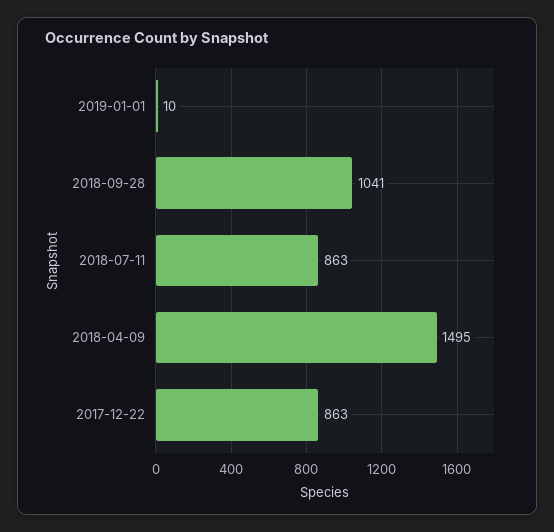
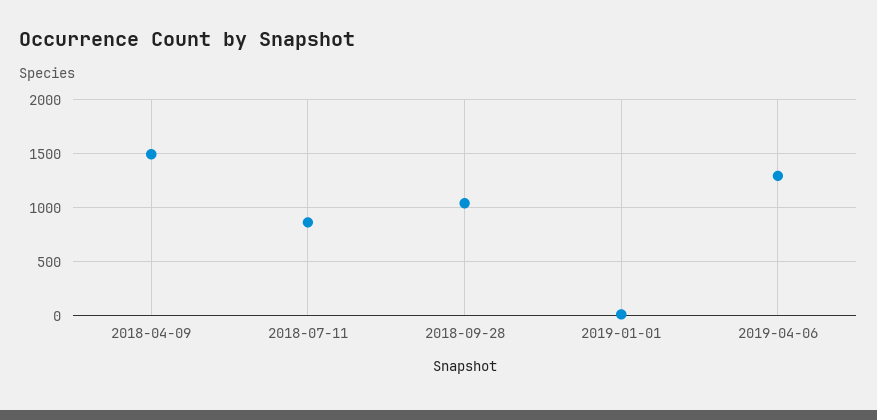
2017-12-22: 863 -> none
2019-04-06: none -> 1300

